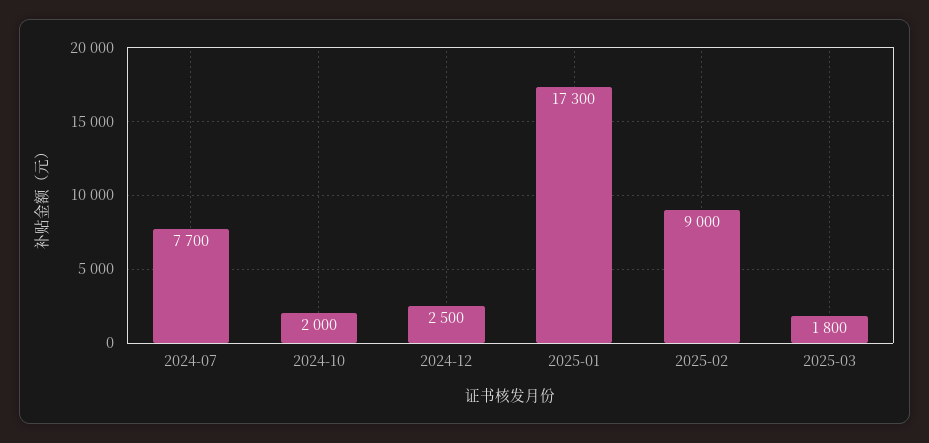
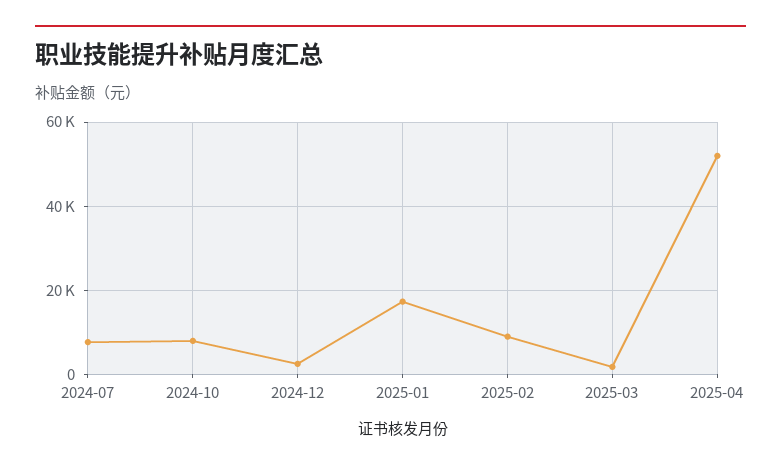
2024-10: 2000 -> 8000
2025-04: none -> 52000

